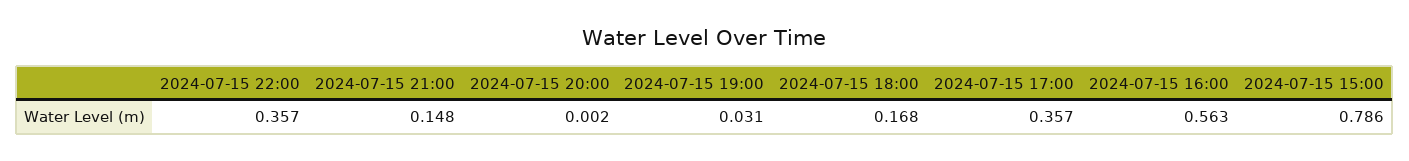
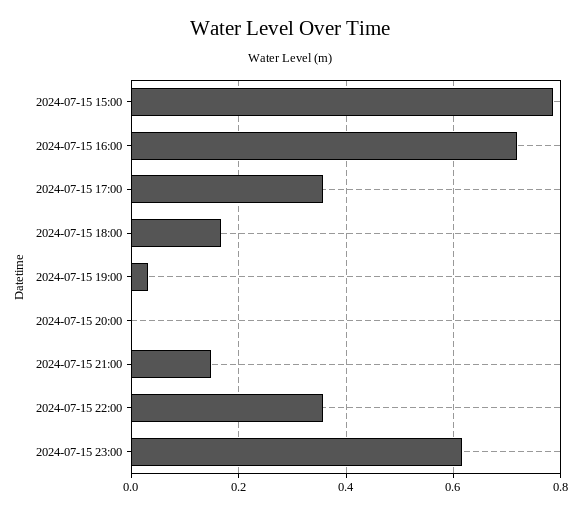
2024-07-15 16:00: 0.563 -> 0.72
2024-07-15 23:00: none -> 0.62

